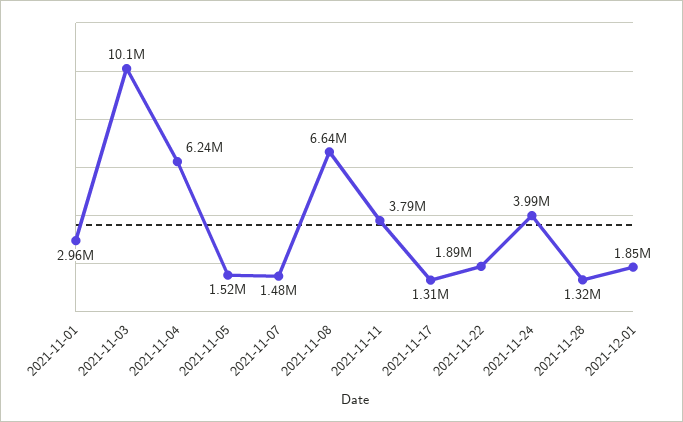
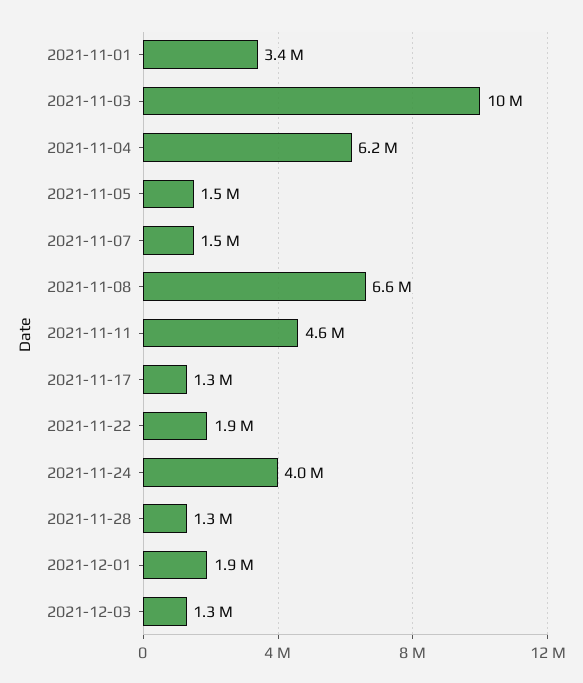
2021-11-01: 2960000 -> 3400000
2021-11-11: 3790000 -> 4600000
2021-12-03: none -> 1300000

